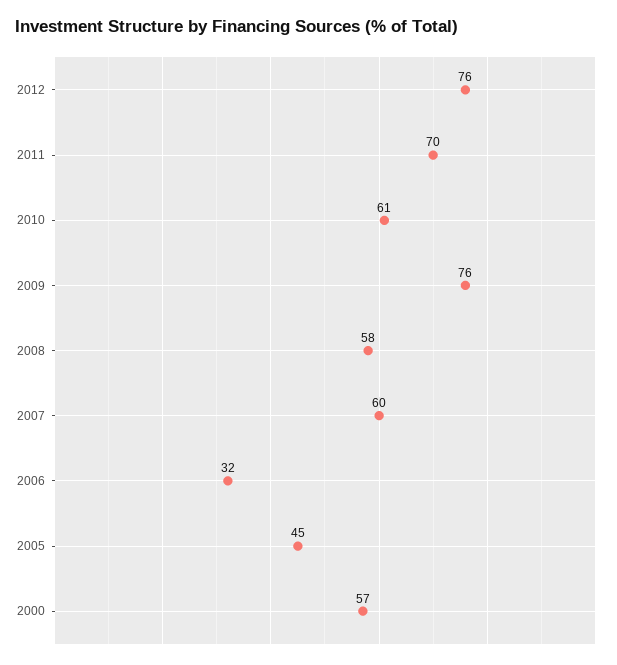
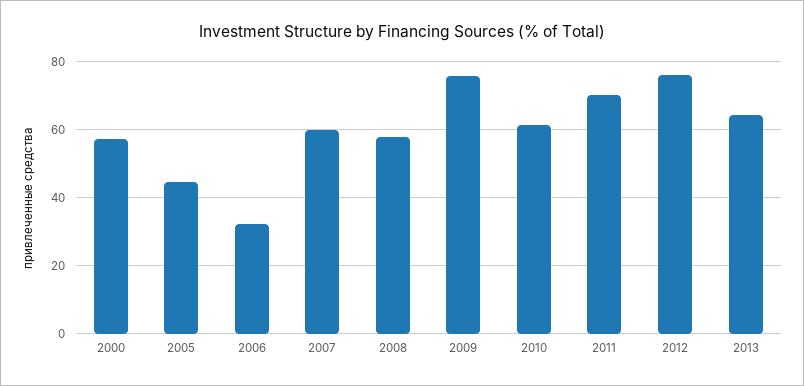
2013: none -> 64

